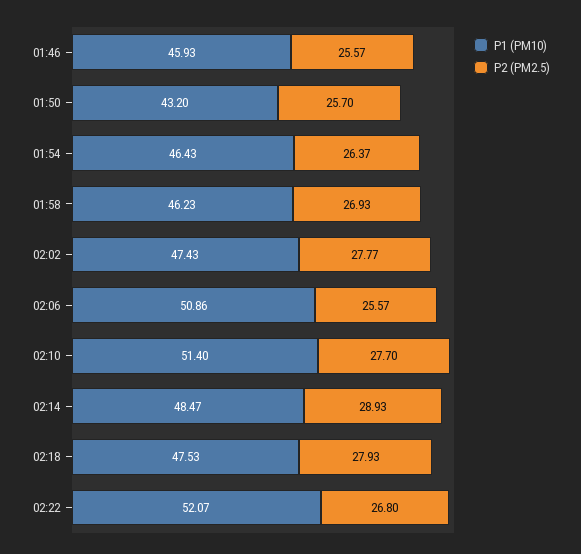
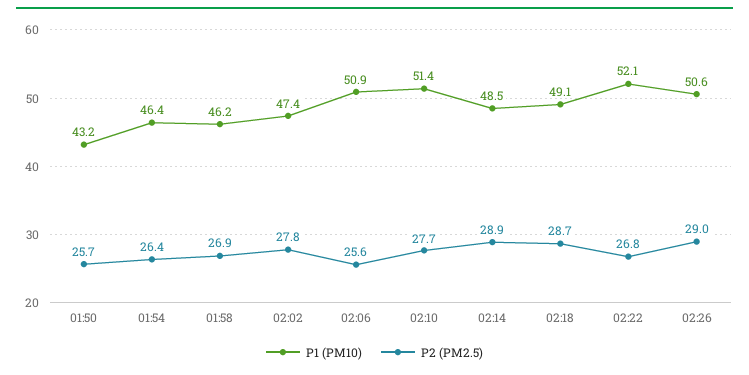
P1 (PM10), 01:46: 45.93 -> none
P2 (PM2.5), 01:46: 25.57 -> none
P1 (PM10), 02:18: 47.53 -> 49.1
P2 (PM2.5), 02:18: 27.93 -> 28.7
P1 (PM10), 02:26: none -> 50.6
P2 (PM2.5), 02:26: none -> 29

